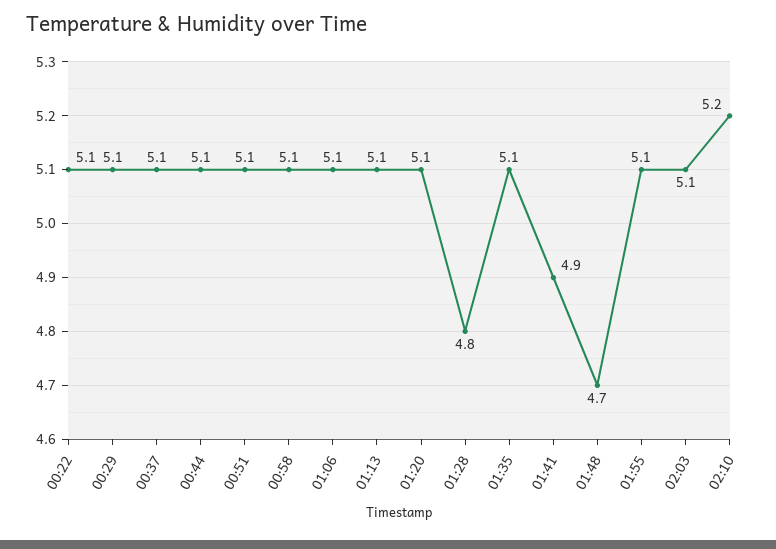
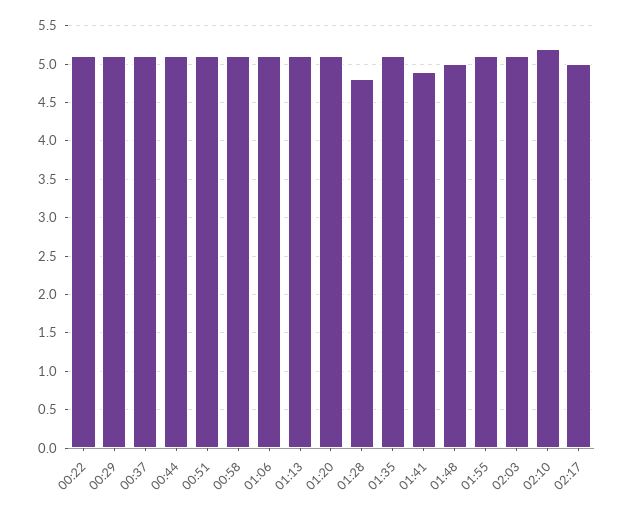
01:48: 4.7 -> 5
02:17: none -> 5

